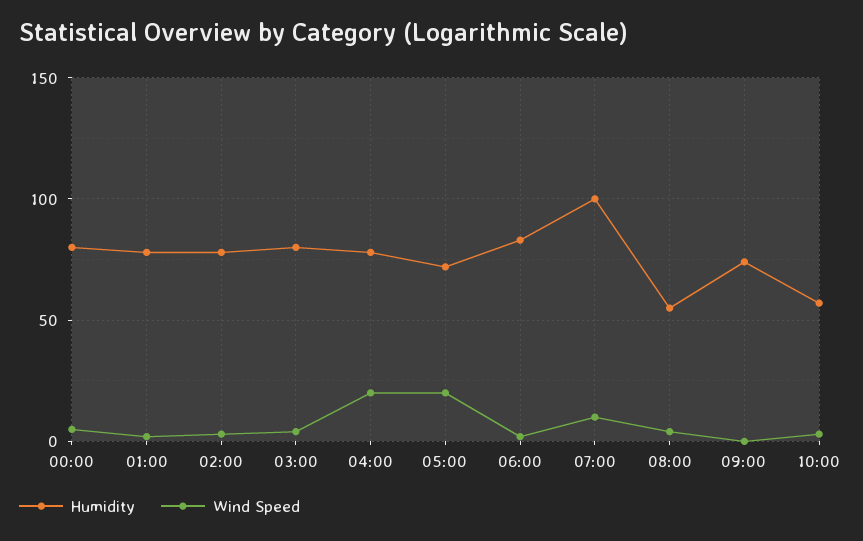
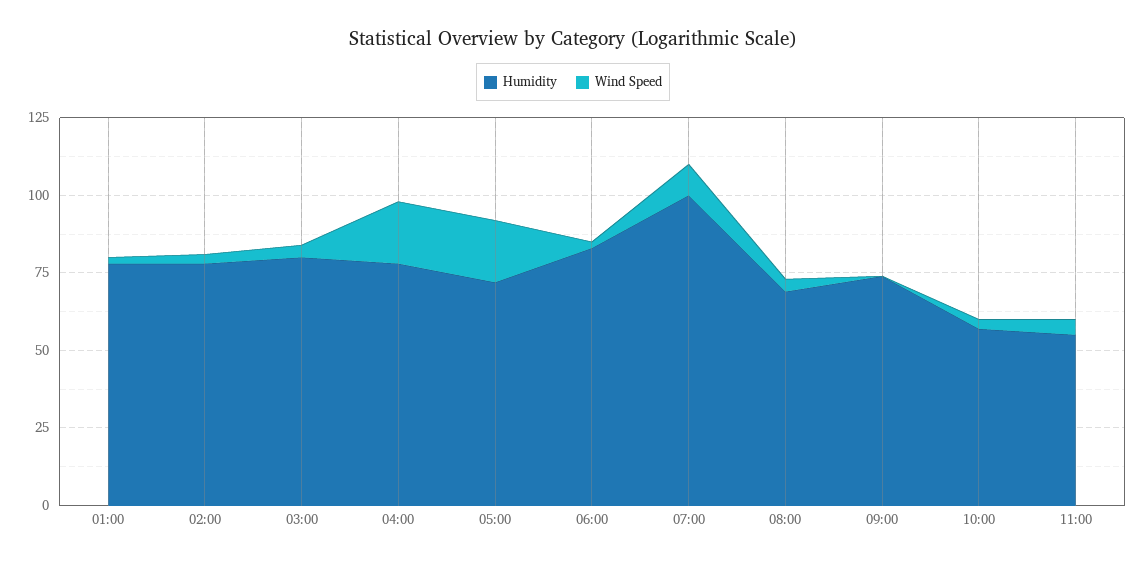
Humidity, 00:00: 80 -> none
Wind Speed, 00:00: 5 -> none
Humidity, 08:00: 55 -> 70
Humidity, 11:00: none -> 55
Wind Speed, 11:00: none -> 5

